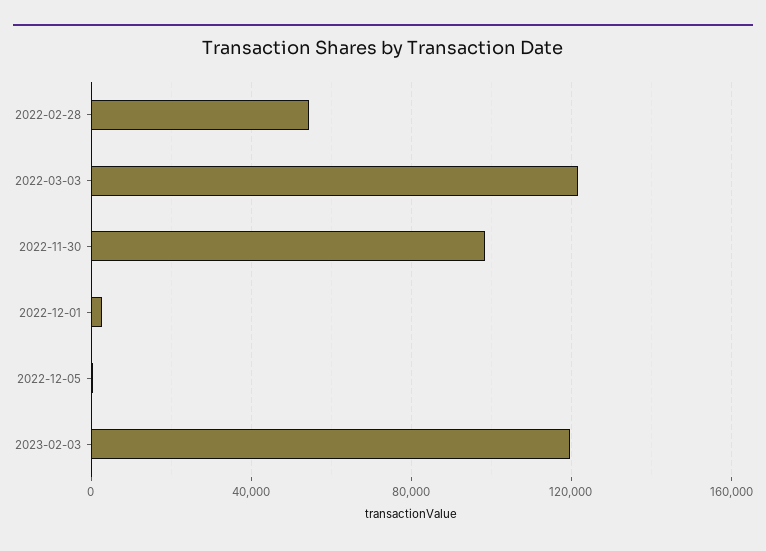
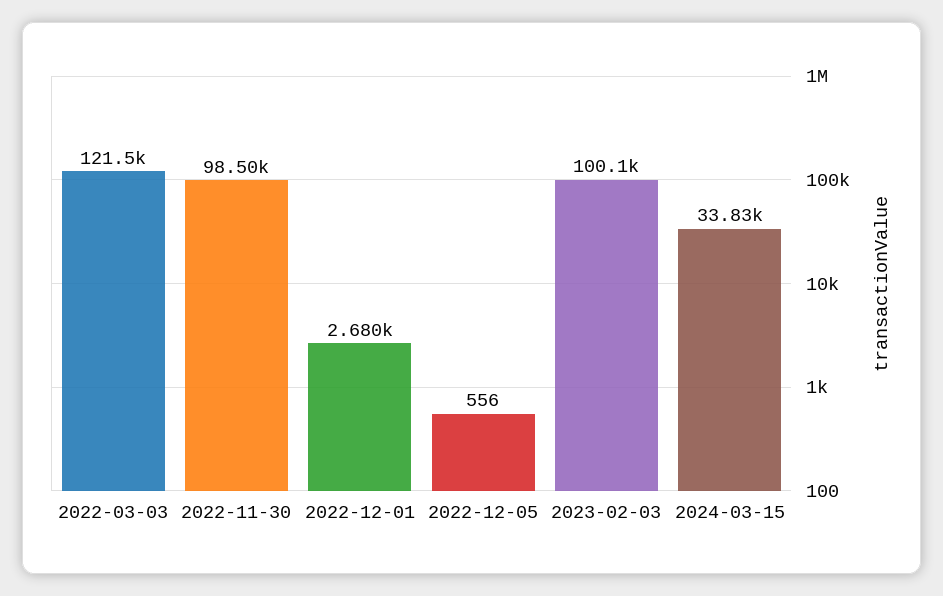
2022-02-28: 55000 -> none
2023-02-03: 120000 -> 100100
2024-03-15: none -> 33830

